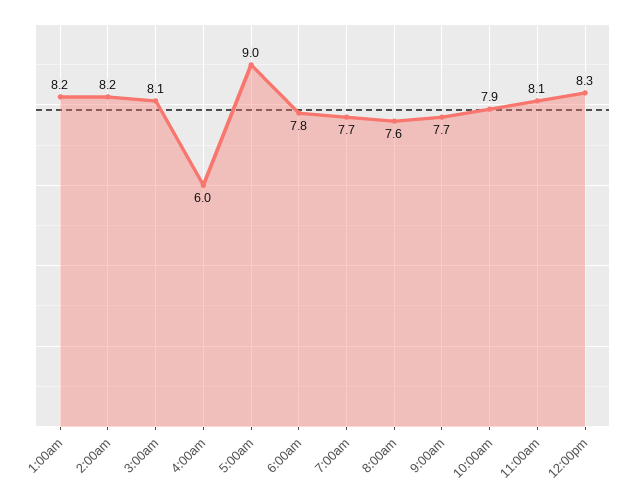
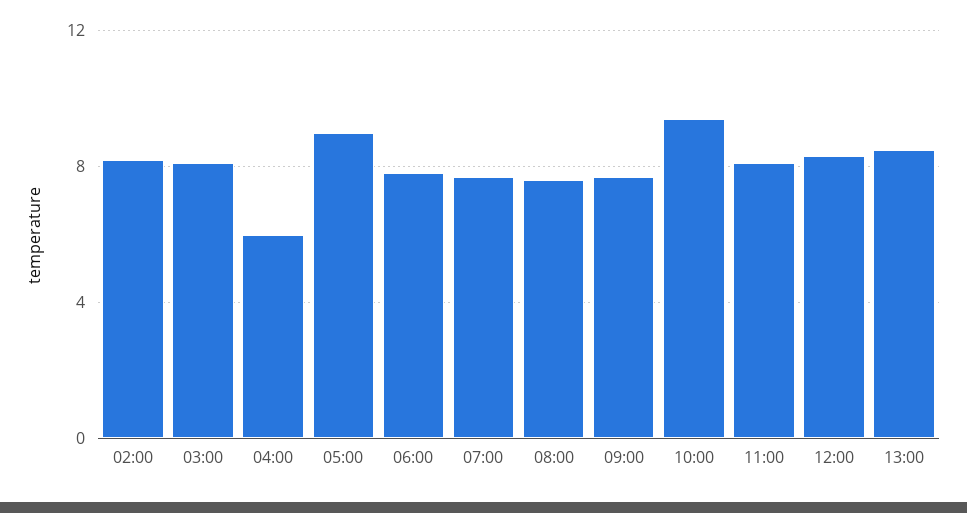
1:00am: 8.2 -> none
10:00am: 7.9 -> 9.5
13:00: none -> 8.5

